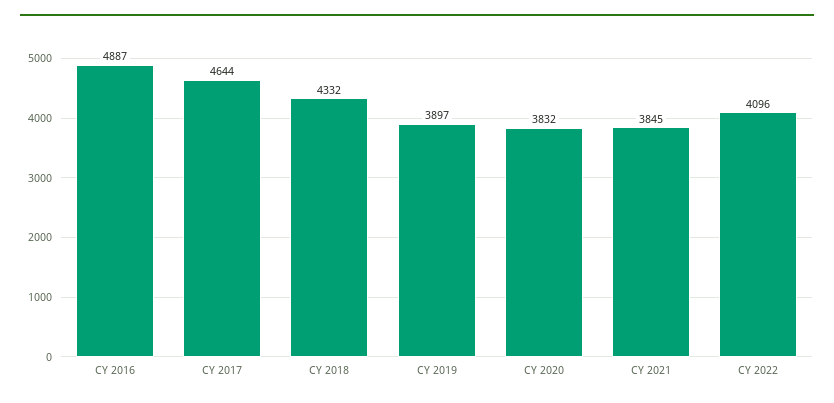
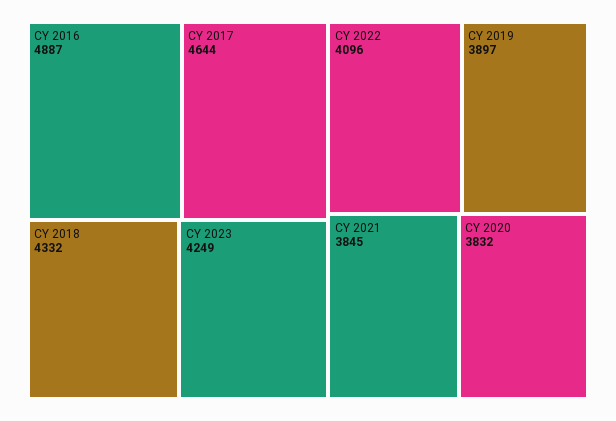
CY 2023: none -> 4249

